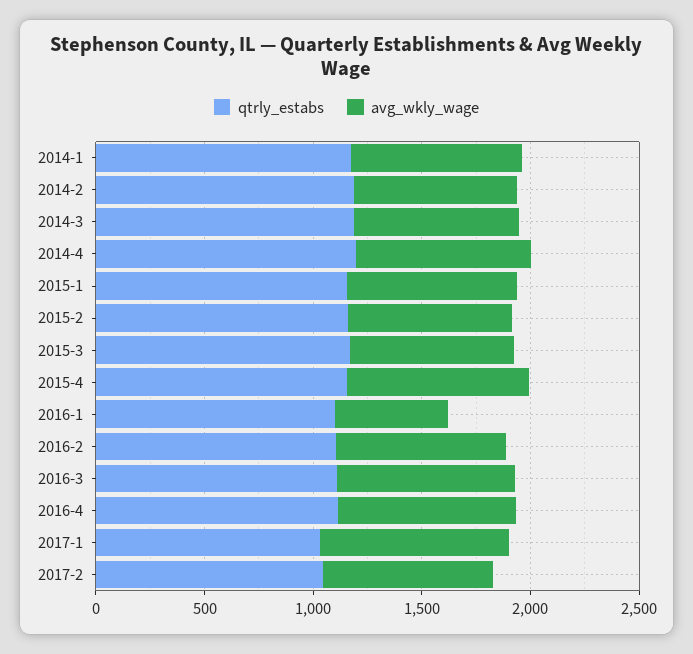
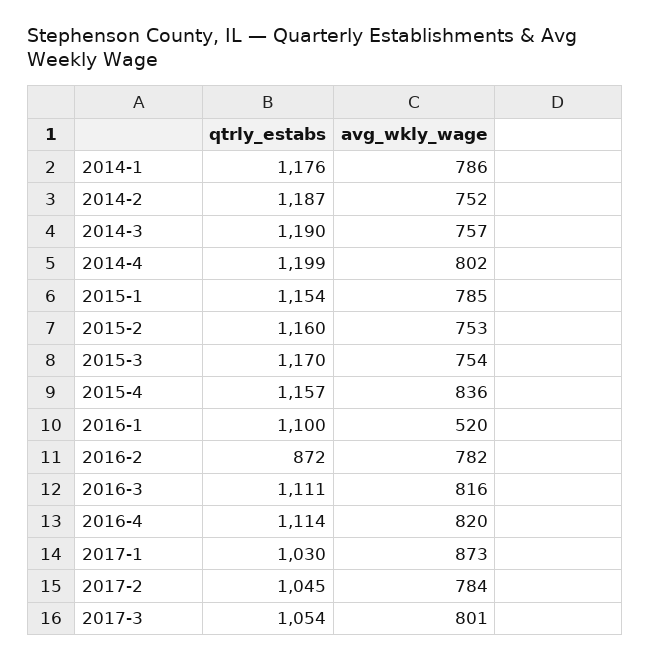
qtrly_estabs, 2016-2: 1100 -> 872
qtrly_estabs, 2017-3: none -> 1054
avg_wkly_wage, 2017-3: none -> 801

